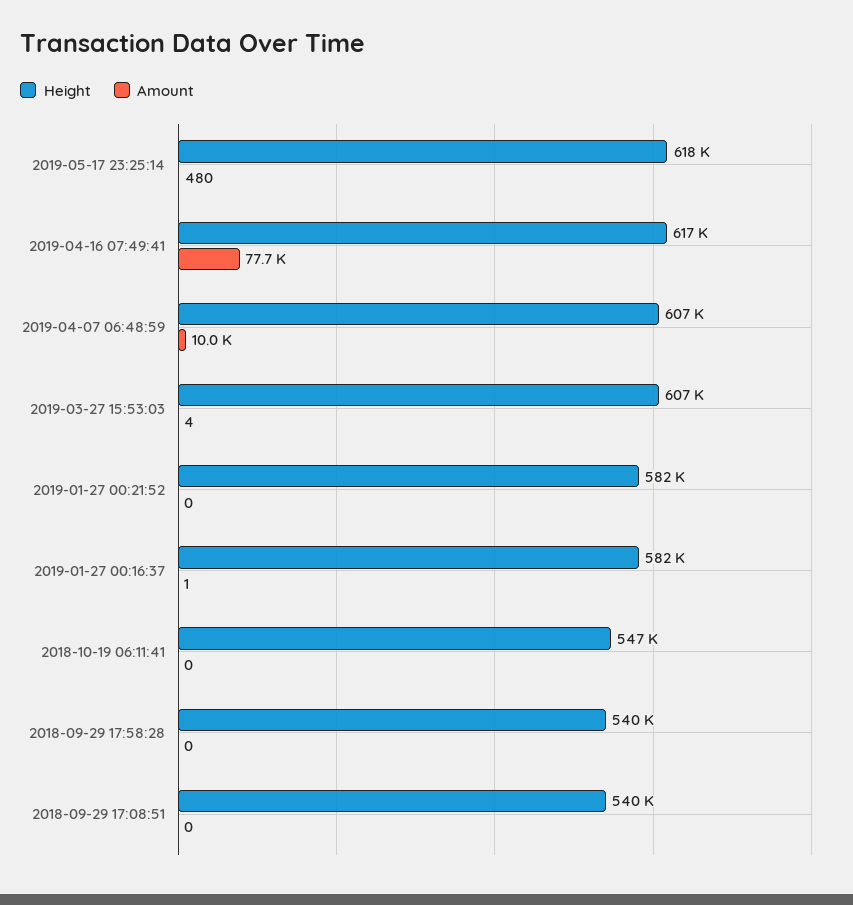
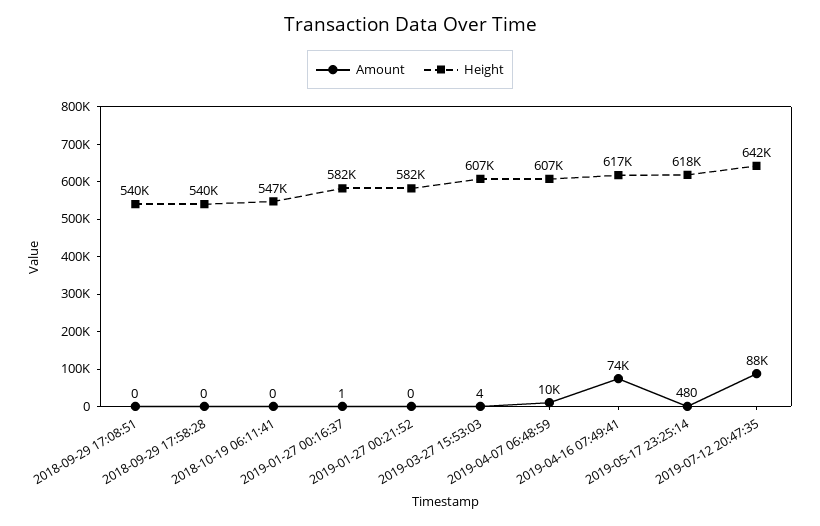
Amount, 2019-04-16 07:49:41: 77700 -> 74000
Amount, 2019-07-12 20:47:35: none -> 88000
Height, 2019-07-12 20:47:35: none -> 642000

